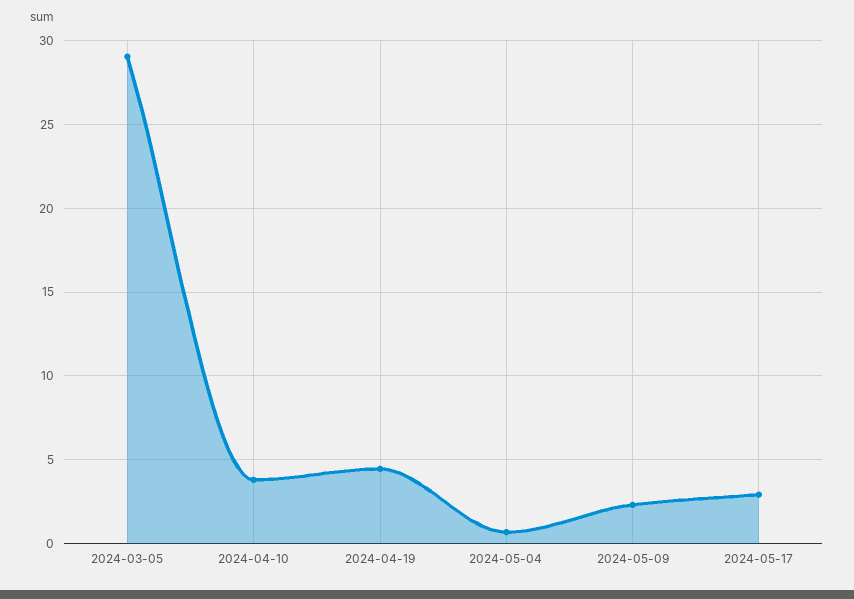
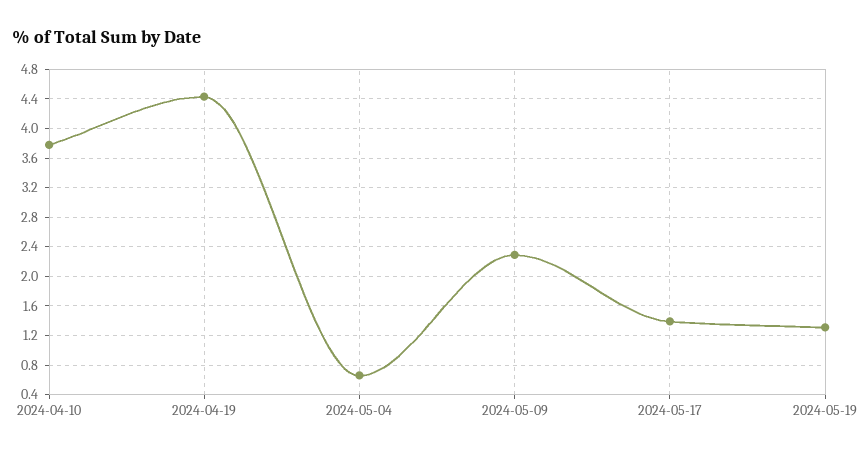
2024-03-05: 29 -> none
2024-05-17: 3 -> 1.4
2024-05-19: none -> 1.3

